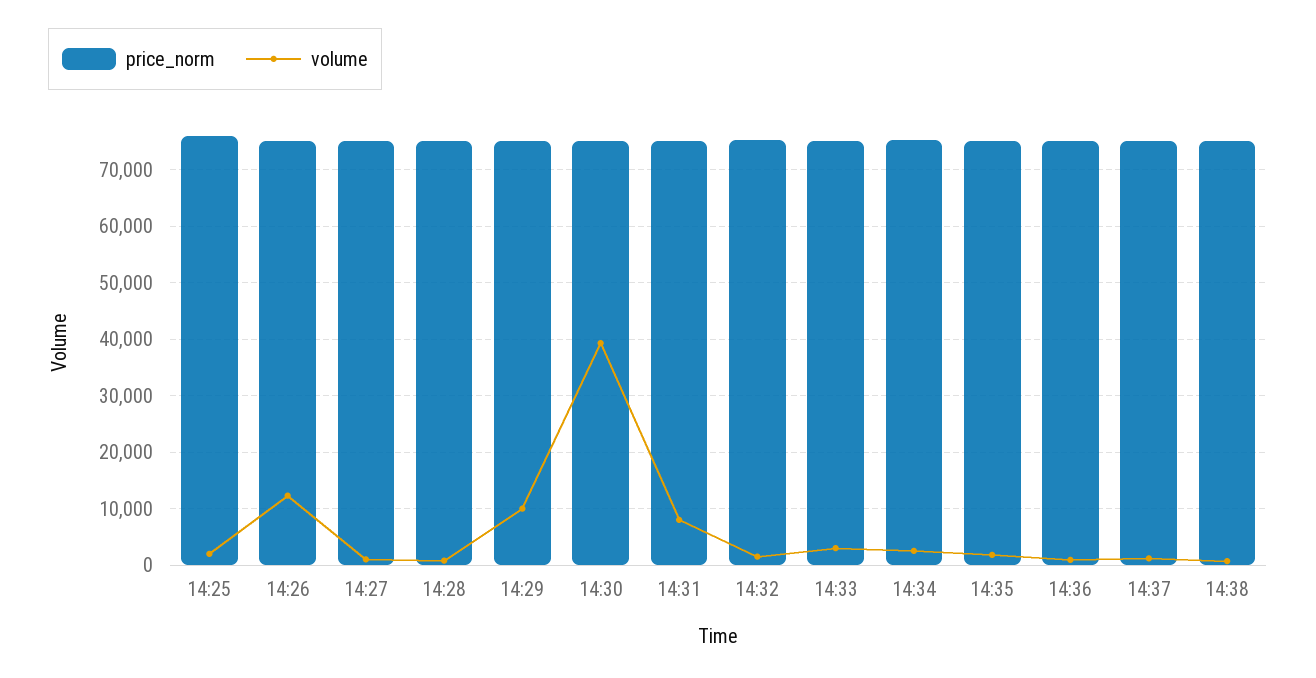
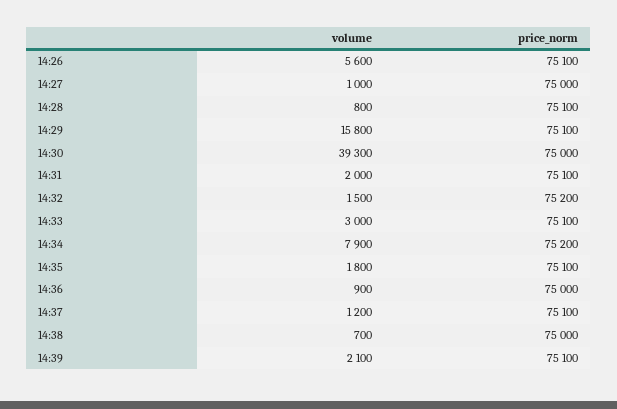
price_norm, 14:25: 76000 -> none
volume, 14:25: 2000 -> none
volume, 14:26: 12000 -> 5600
volume, 14:29: 10000 -> 15800
volume, 14:31: 8000 -> 2000
volume, 14:34: 2000 -> 7900
volume, 14:39: none -> 2100
price_norm, 14:39: none -> 75100

